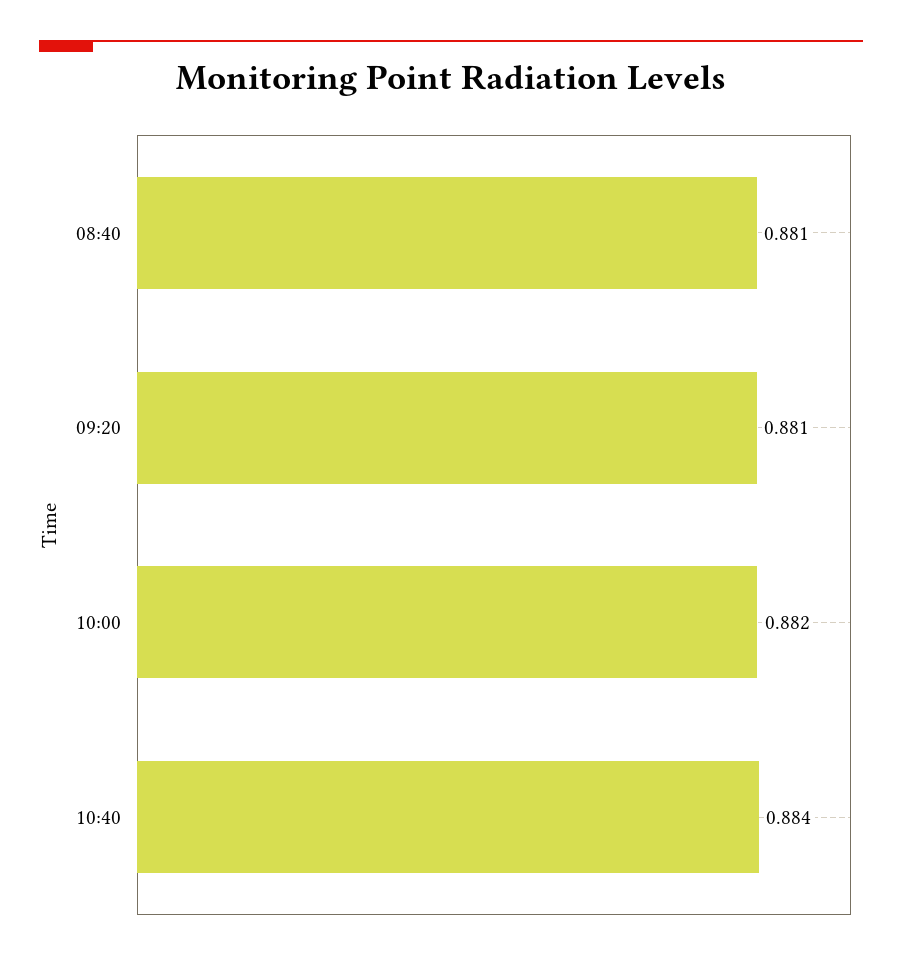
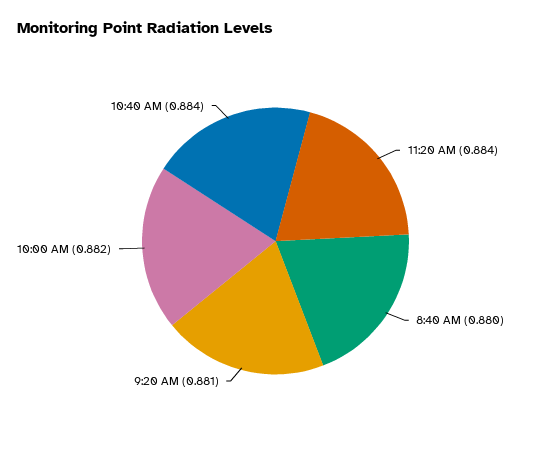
08:40: 0.881 -> 0.88
11:20 AM: none -> 0.884

